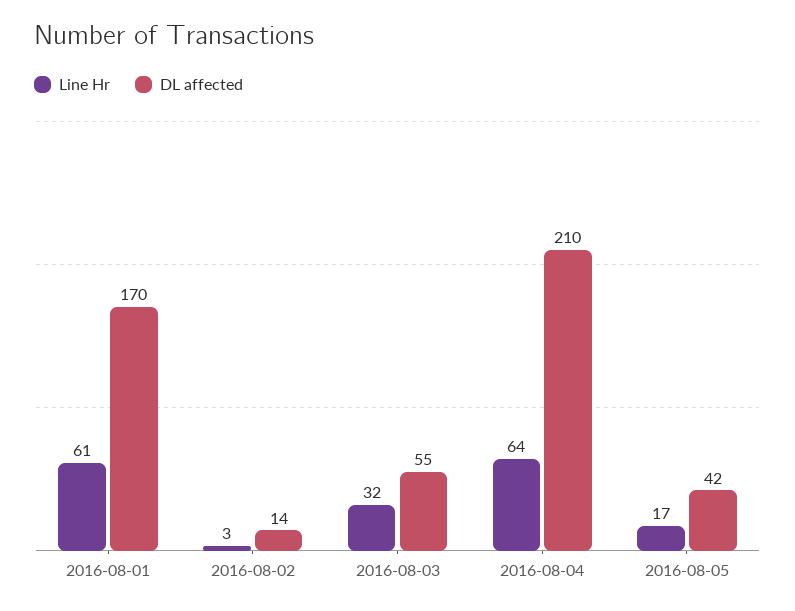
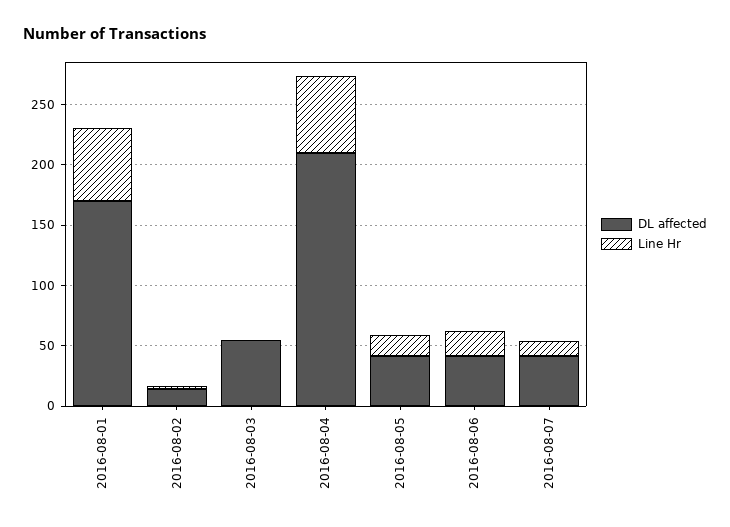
Line Hr, 2016-08-03: 32 -> 0
DL affected, 2016-08-06: none -> 40
Line Hr, 2016-08-06: none -> 20
DL affected, 2016-08-07: none -> 40
Line Hr, 2016-08-07: none -> 10

